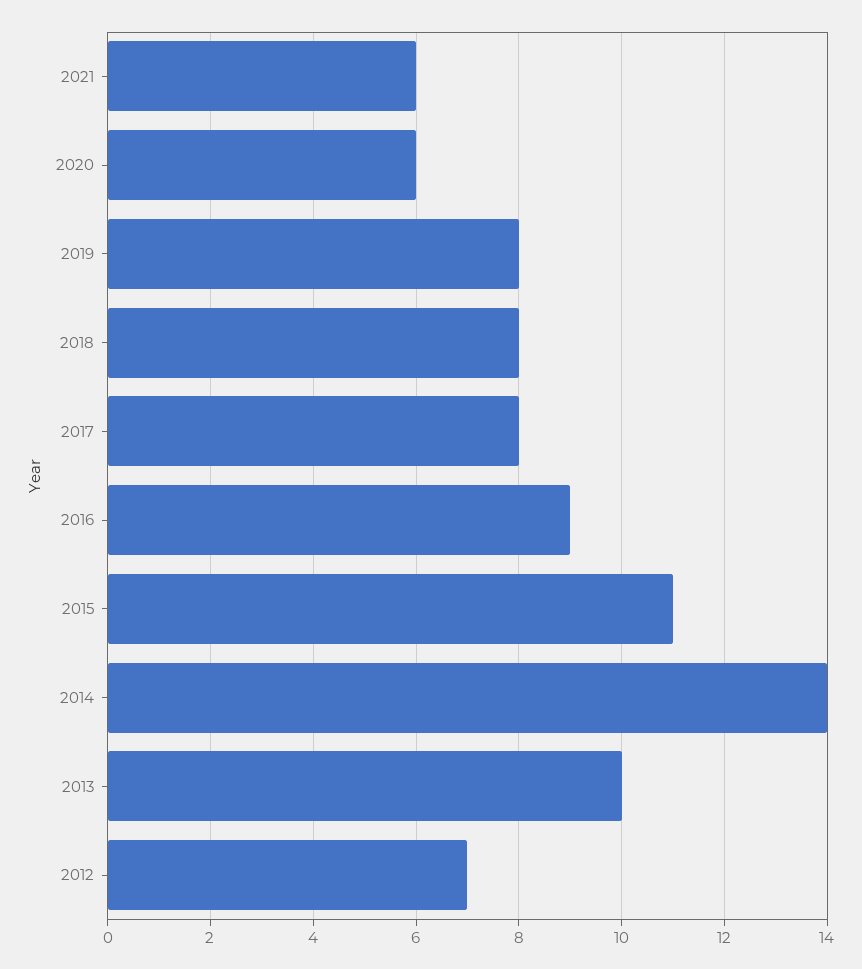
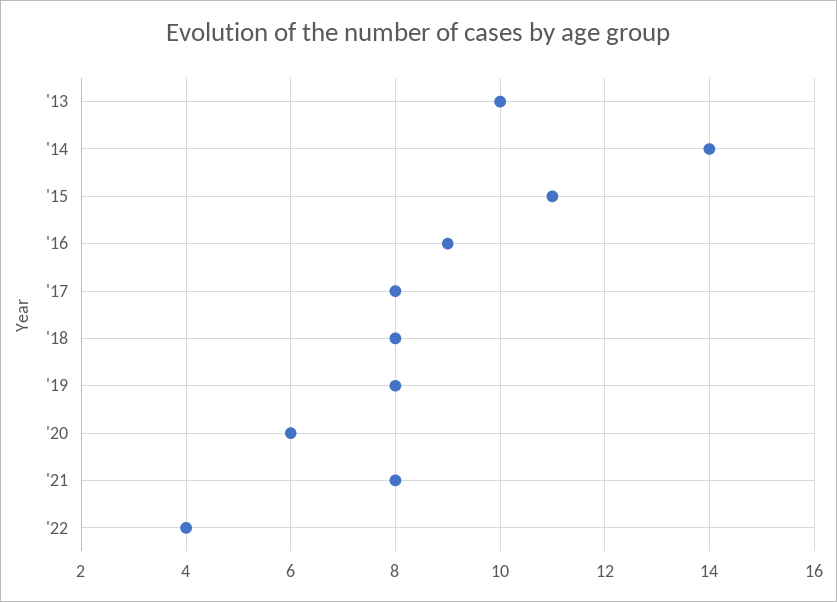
2021: 6 -> 8
2012: 7 -> none
'22: none -> 4

